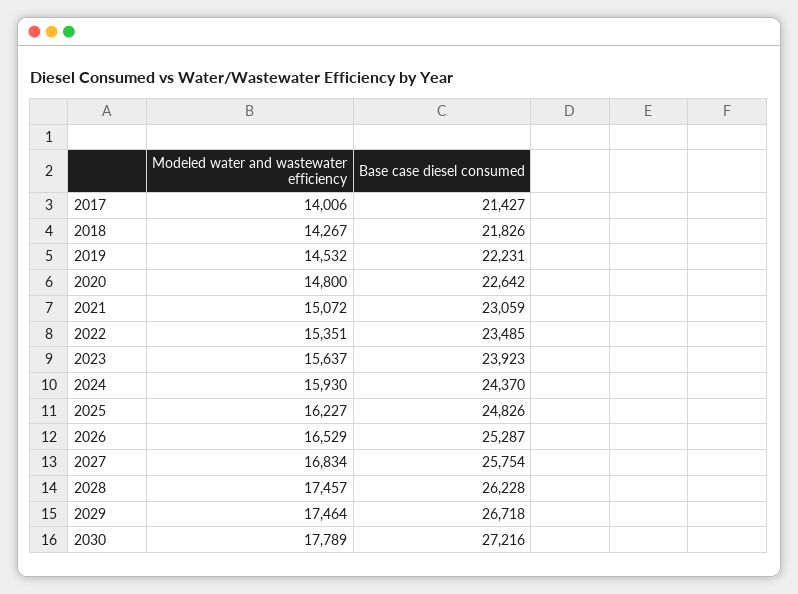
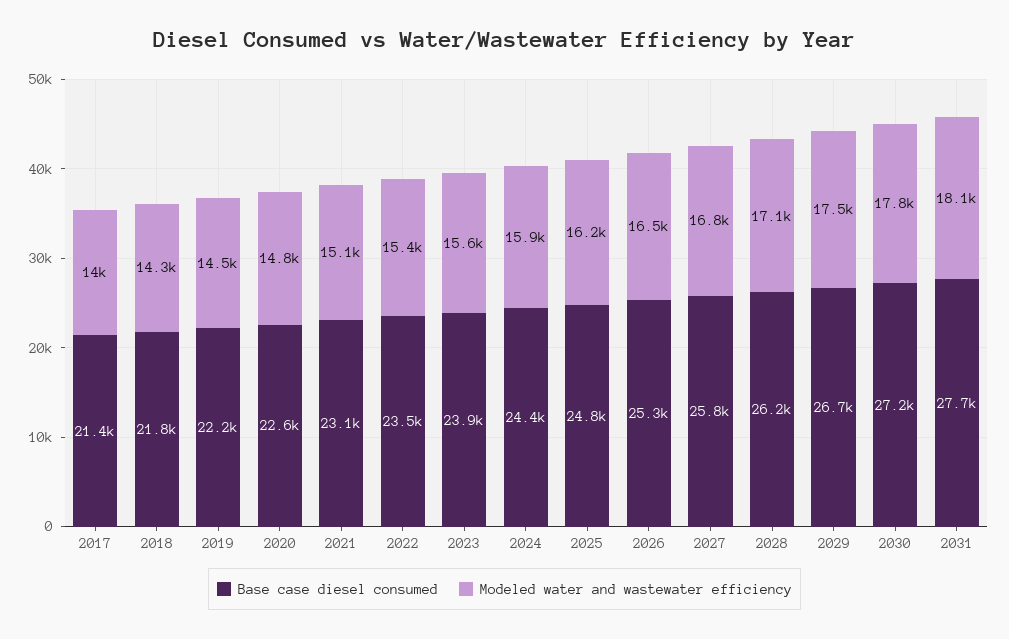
Modeled water and wastewater efficiency, 2028: 17457 -> 17100
Base case diesel consumed, 2031: none -> 27700
Modeled water and wastewater efficiency, 2031: none -> 18100

